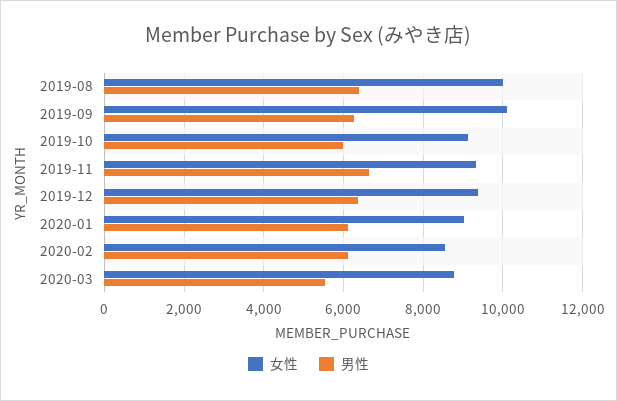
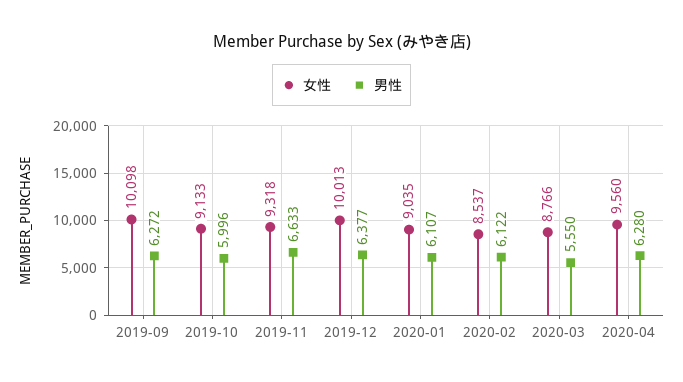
女性, 2019-08: 10000 -> none
男性, 2019-08: 6400 -> none
女性, 2019-12: 9400 -> 10013
女性, 2020-04: none -> 9560
男性, 2020-04: none -> 6280

